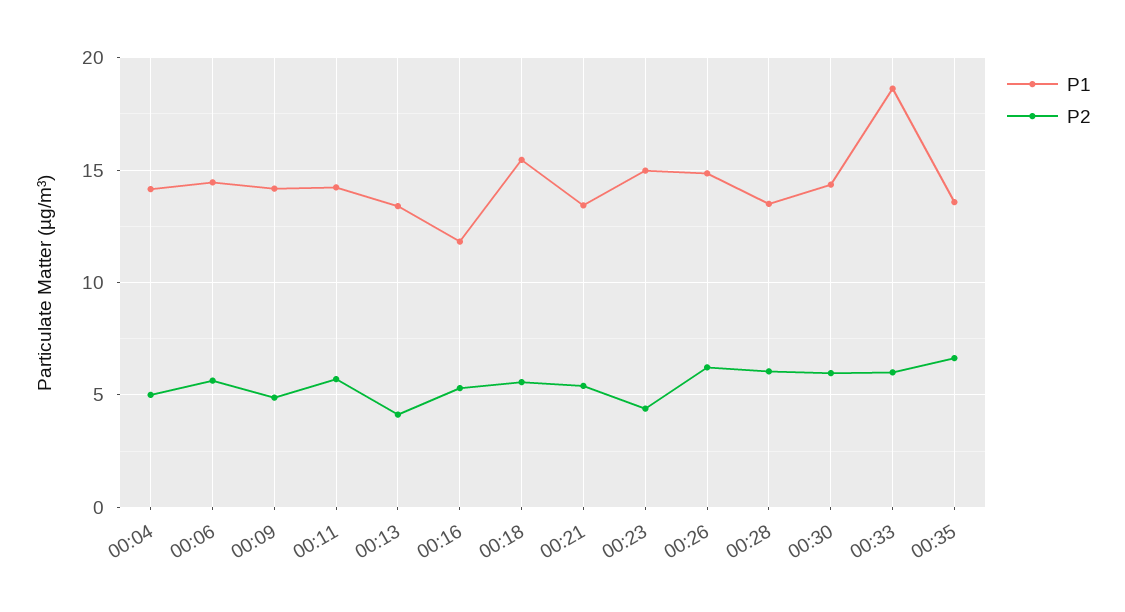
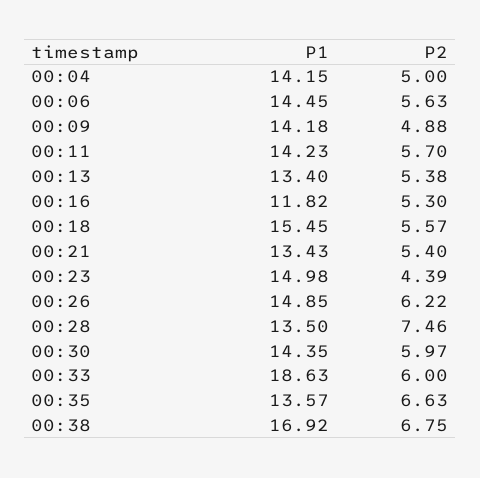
P2, 00:13: 4 -> 5.38
P2, 00:28: 6 -> 7.46
P1, 00:38: none -> 16.92
P2, 00:38: none -> 6.75

